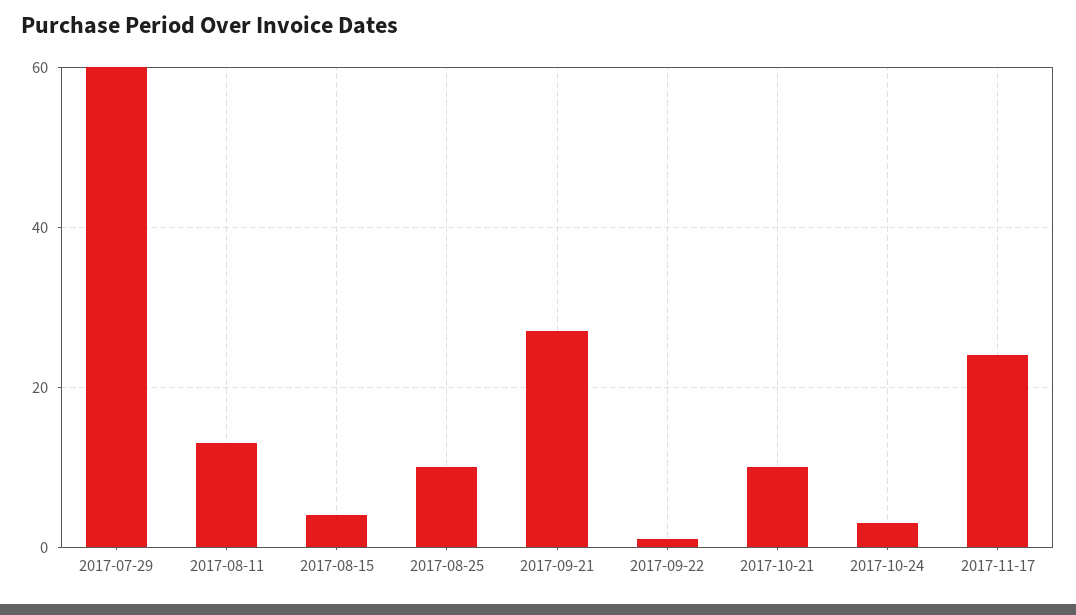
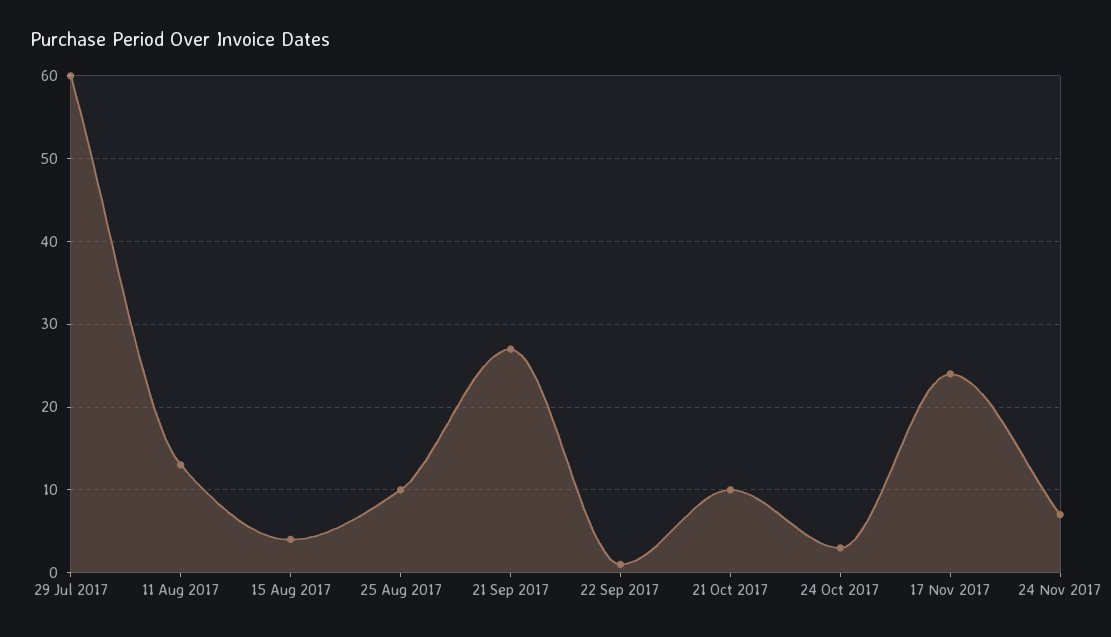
24 Nov 2017: none -> 7

